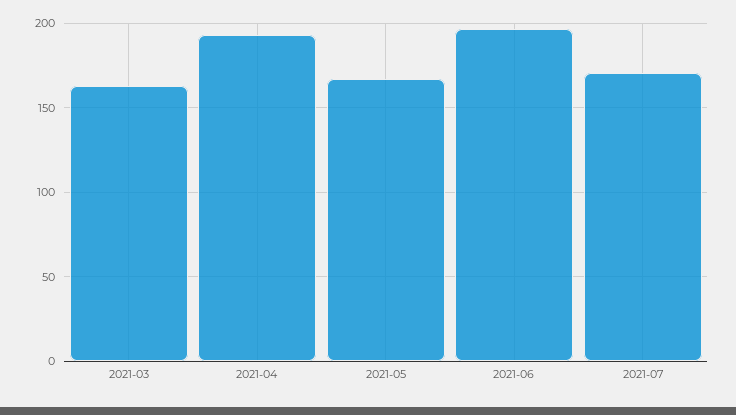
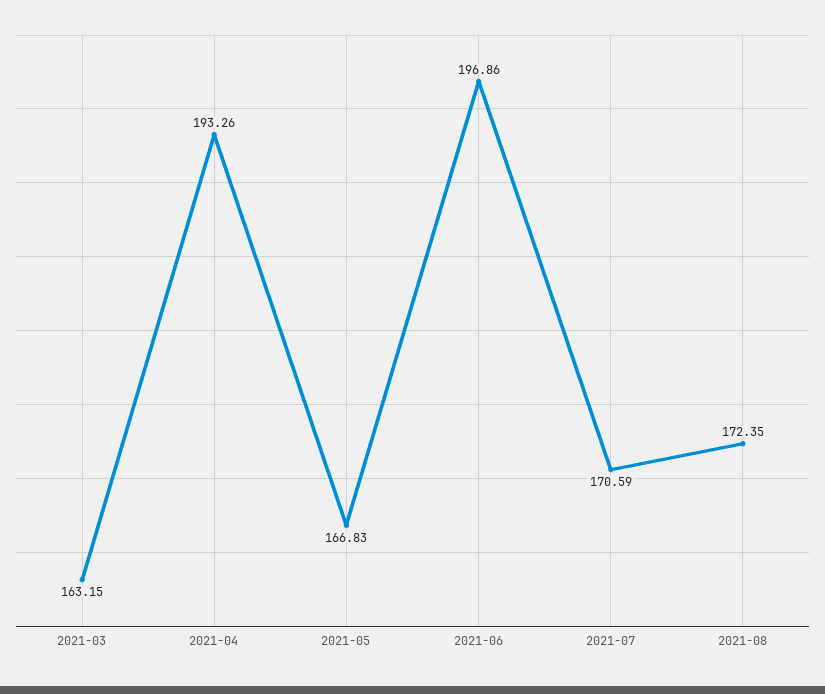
2021-08: none -> 172.35

